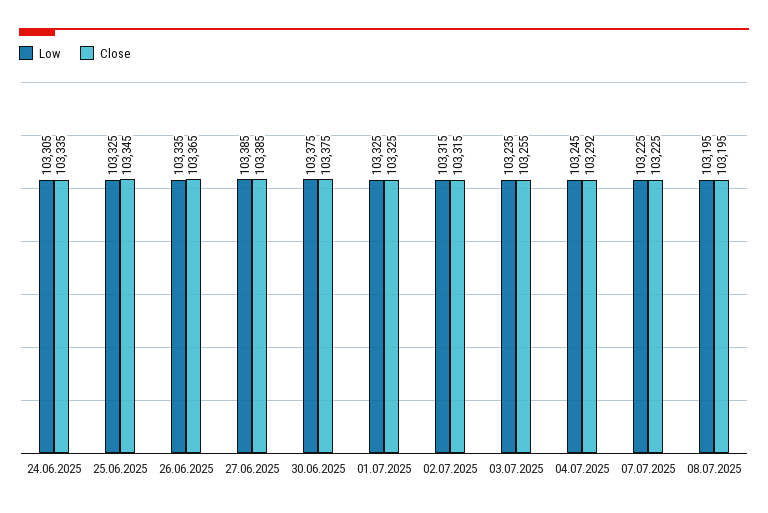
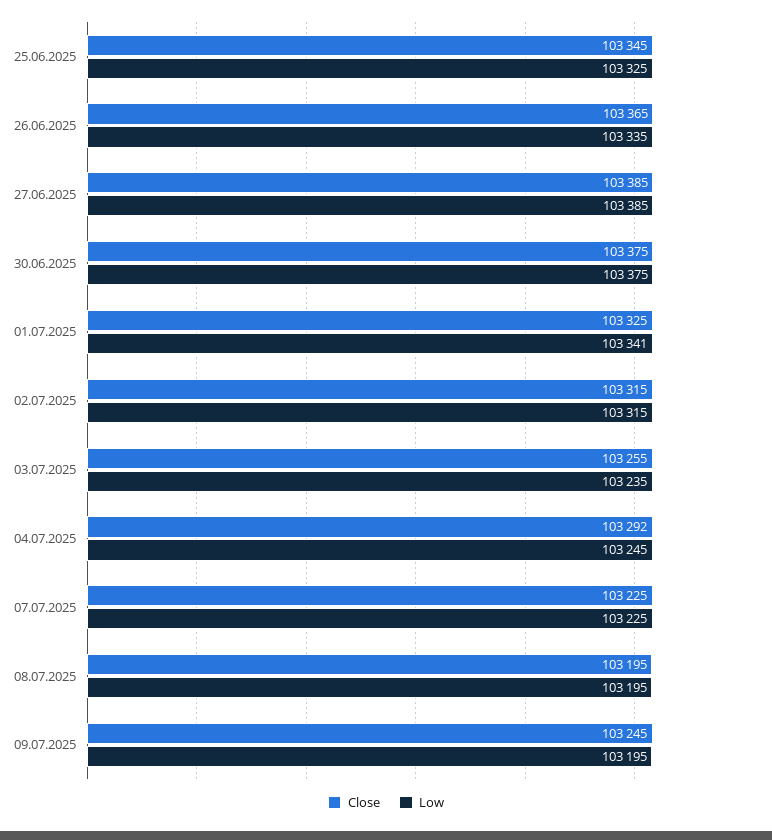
Low, 24.06.2025: 103305 -> none
Close, 24.06.2025: 103335 -> none
Low, 01.07.2025: 103325 -> 103341
Close, 09.07.2025: none -> 103245
Low, 09.07.2025: none -> 103195

